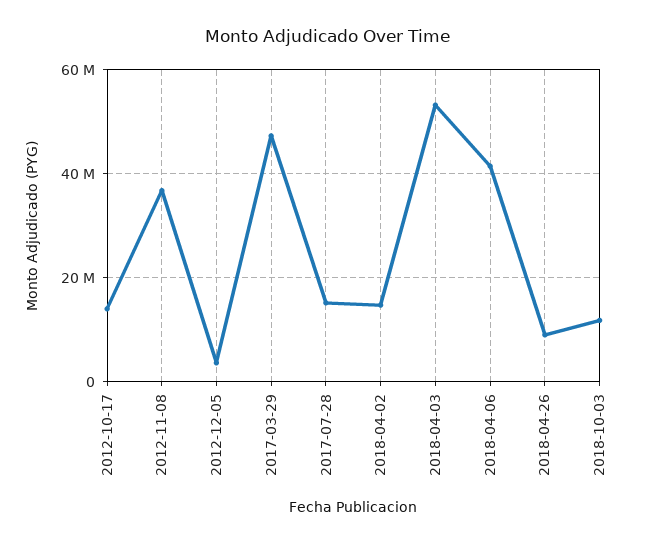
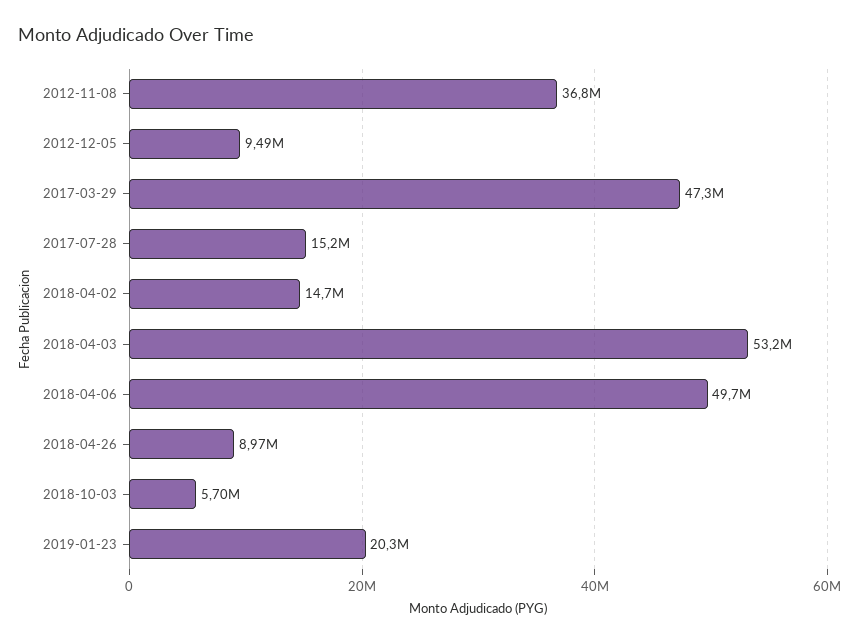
2012-10-17: 14000000 -> none
2012-12-05: 4000000 -> 9490000
2018-04-06: 42000000 -> 49700000
2018-10-03: 12000000 -> 5700000
2019-01-23: none -> 20300000

